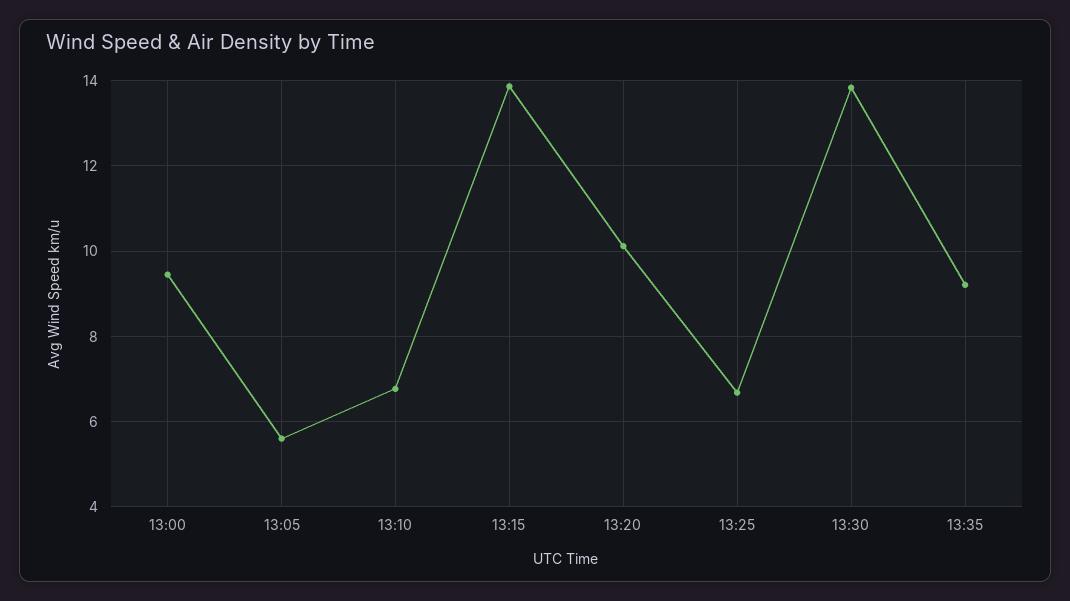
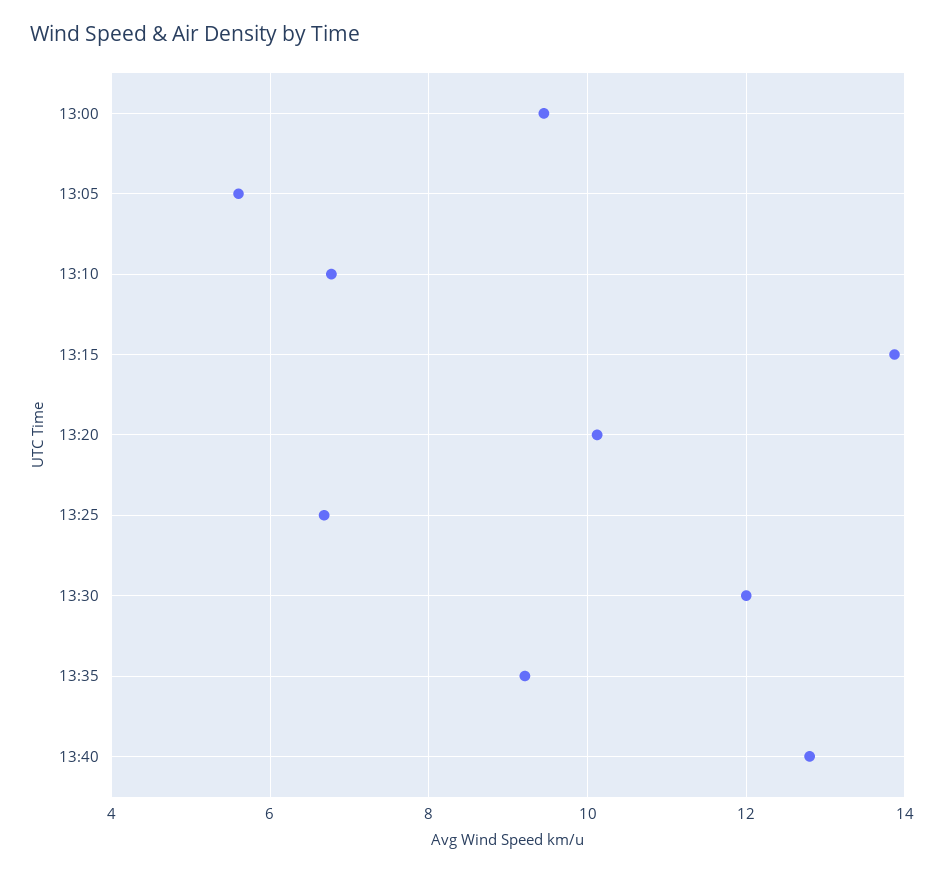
13:30: 13.8 -> 12
13:40: none -> 12.8

